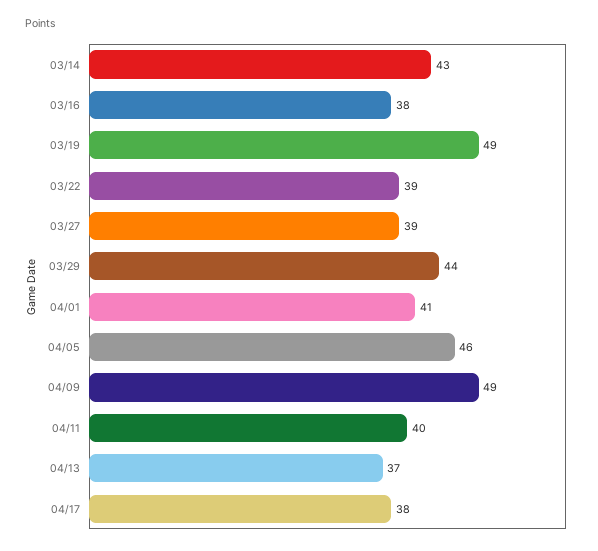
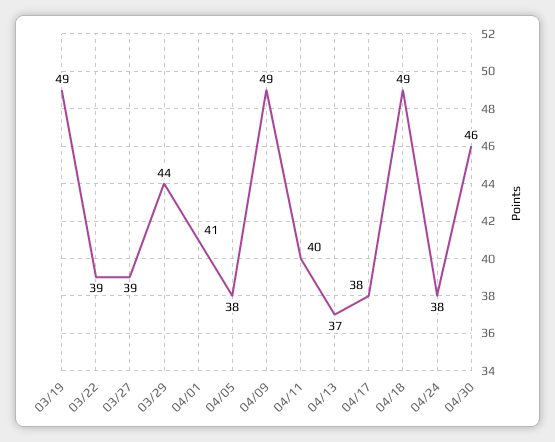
03/14: 43 -> none
03/16: 38 -> none
04/05: 46 -> 38
04/18: none -> 49
04/24: none -> 38
04/30: none -> 46

